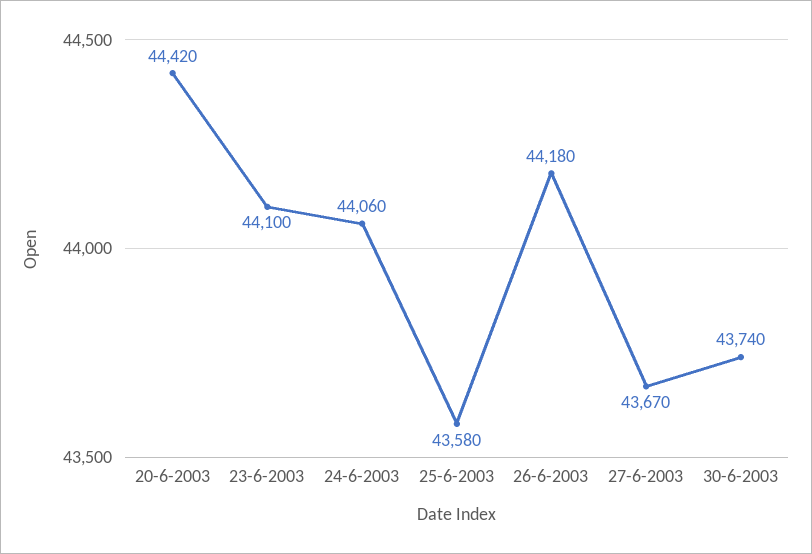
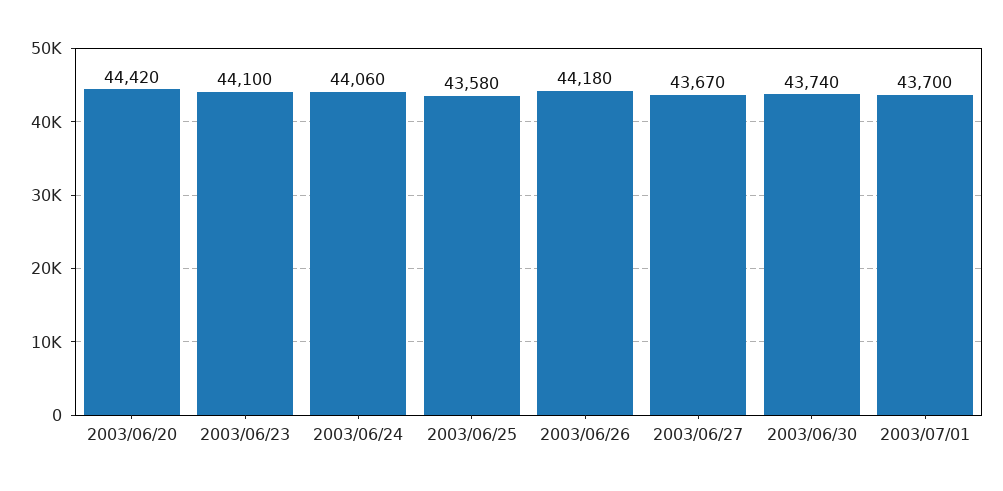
2003/07/01: none -> 43700

